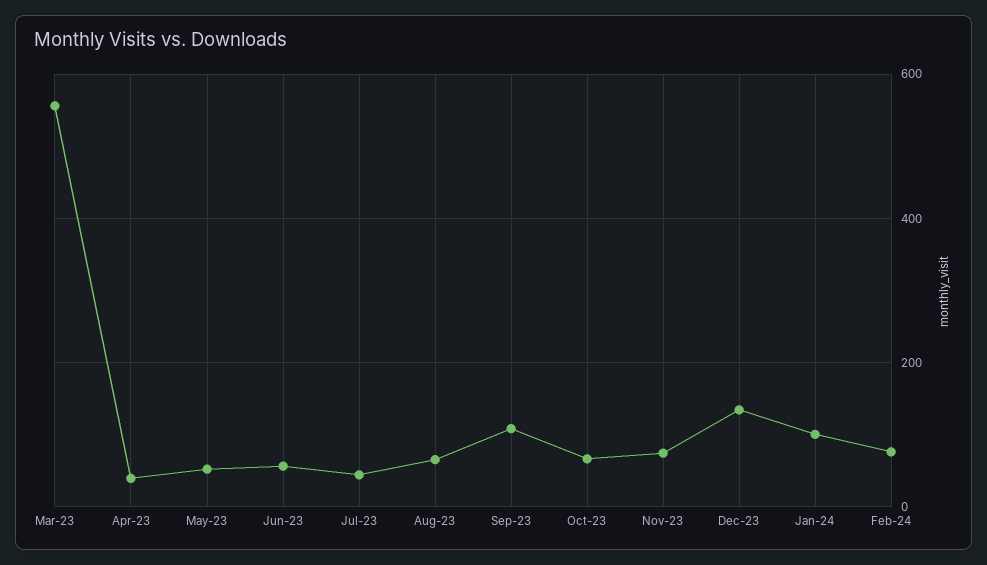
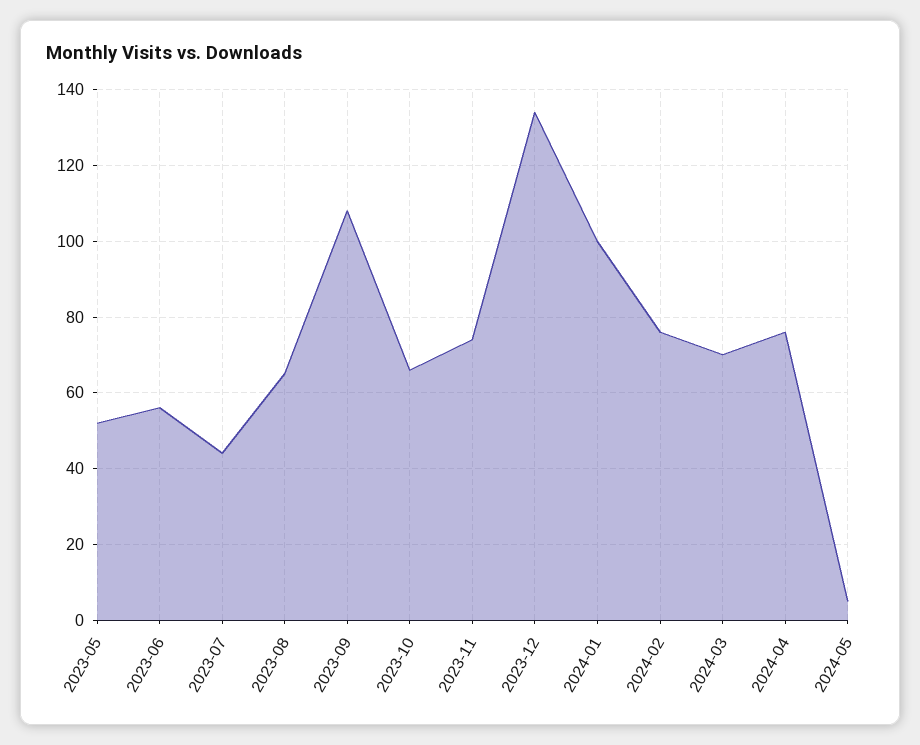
Mar-23: 560 -> none
Apr-23: 40 -> none
2024-03: none -> 70
2024-04: none -> 75
2024-05: none -> 5

